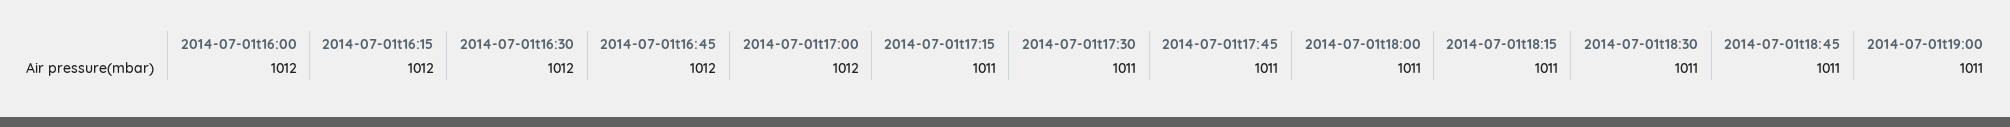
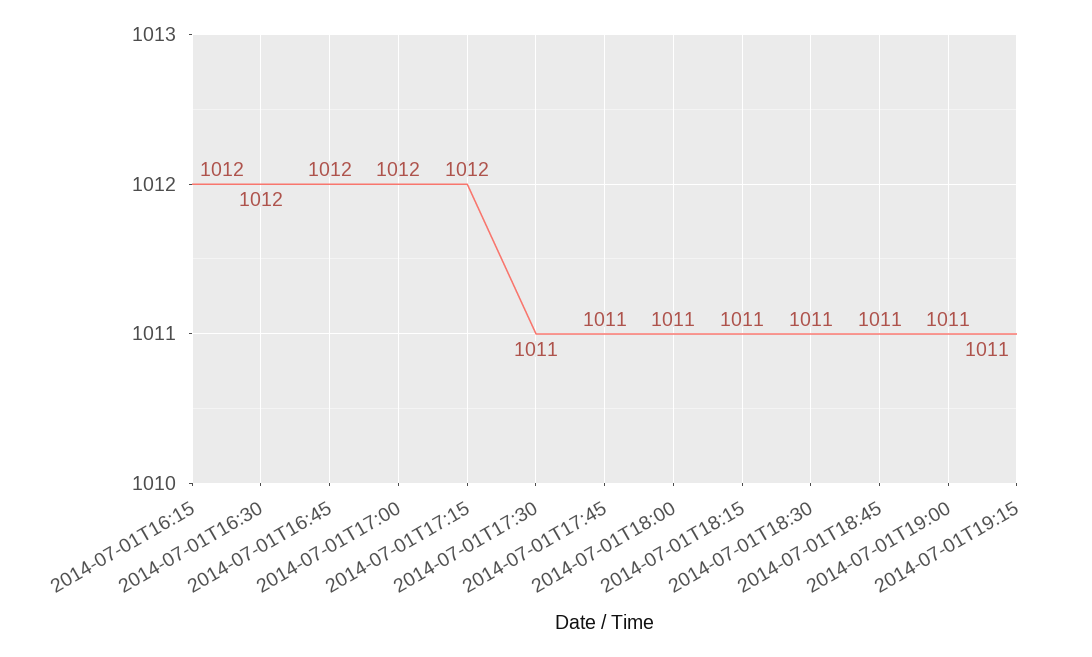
2014-07-01t16:00: 1012 -> none
2014-07-01t17:15: 1011 -> 1012
2014-07-01T19:15: none -> 1011

